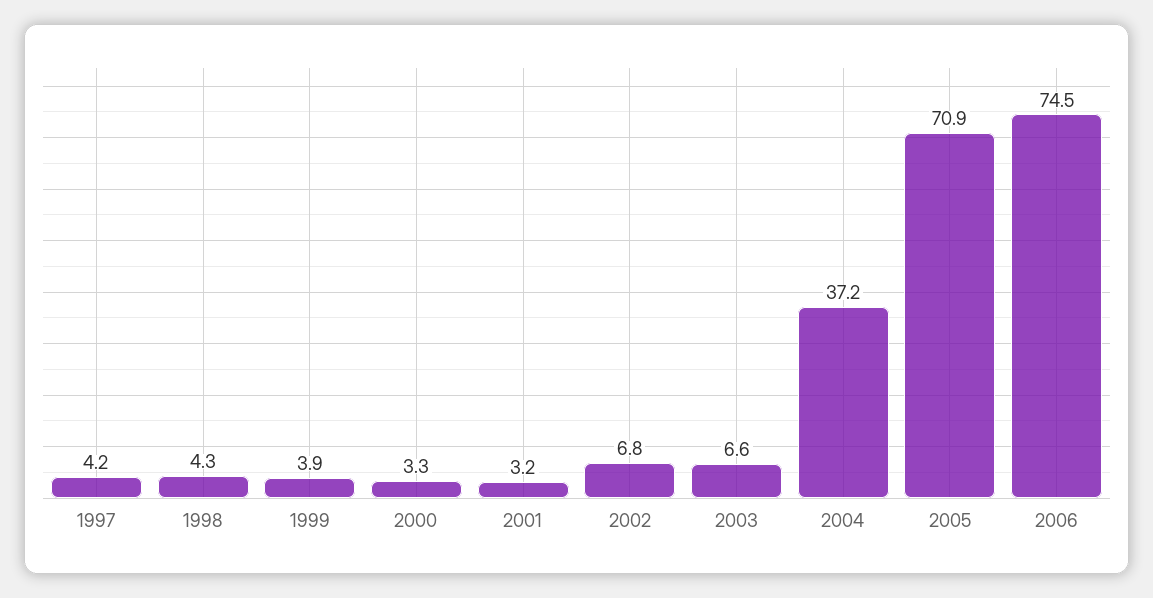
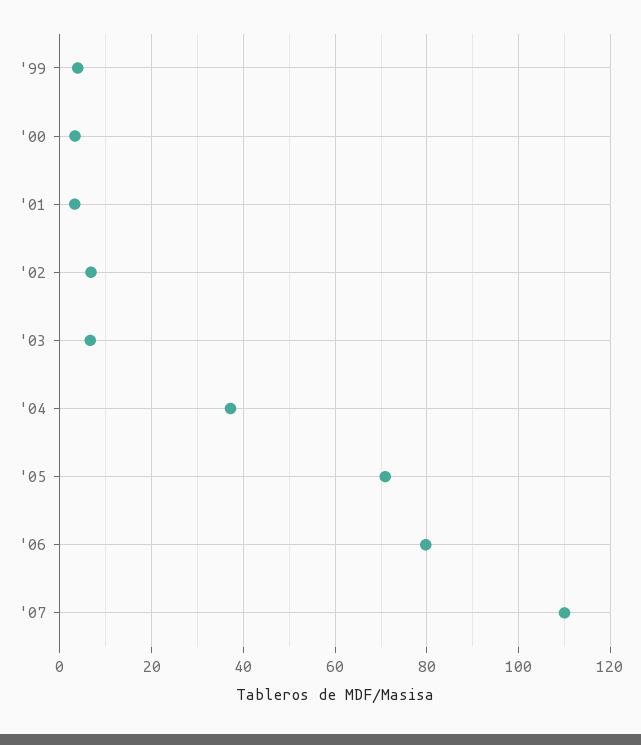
1997: 4.2 -> none
1998: 4.3 -> none
2006: 74.5 -> 80
'07: none -> 110

